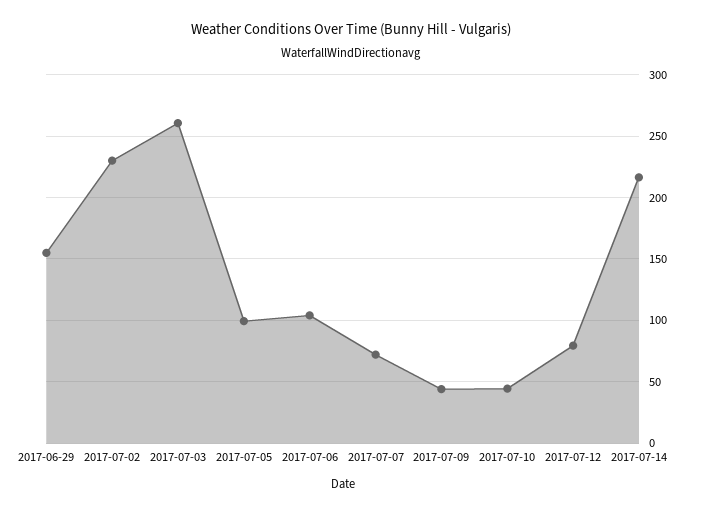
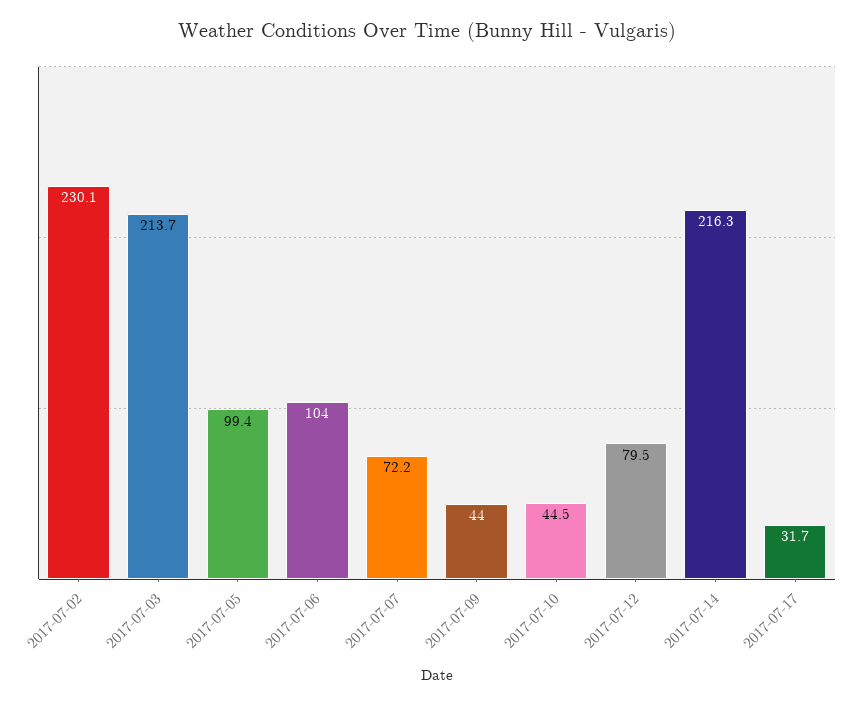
2017-06-29: 155 -> none
2017-07-03: 260 -> 213.7
2017-07-17: none -> 31.7

